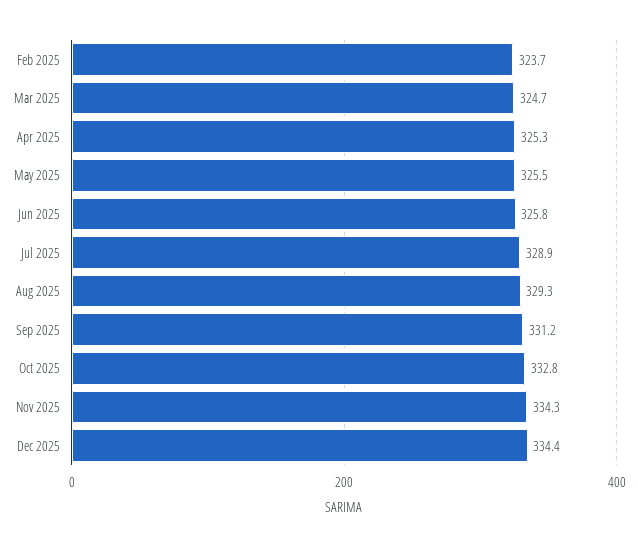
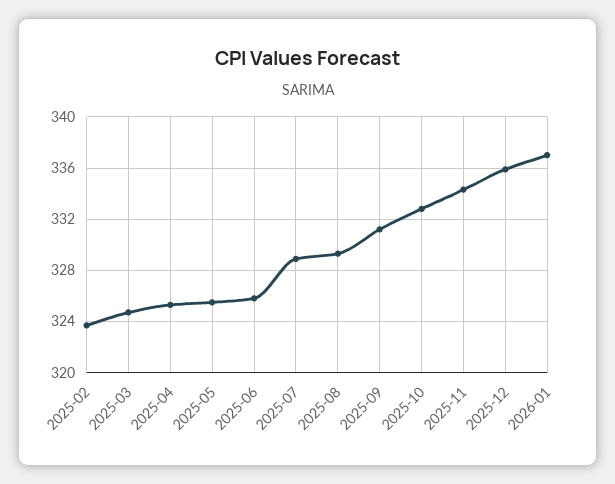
Dec 2025: 334.4 -> 336
2026-01: none -> 337

